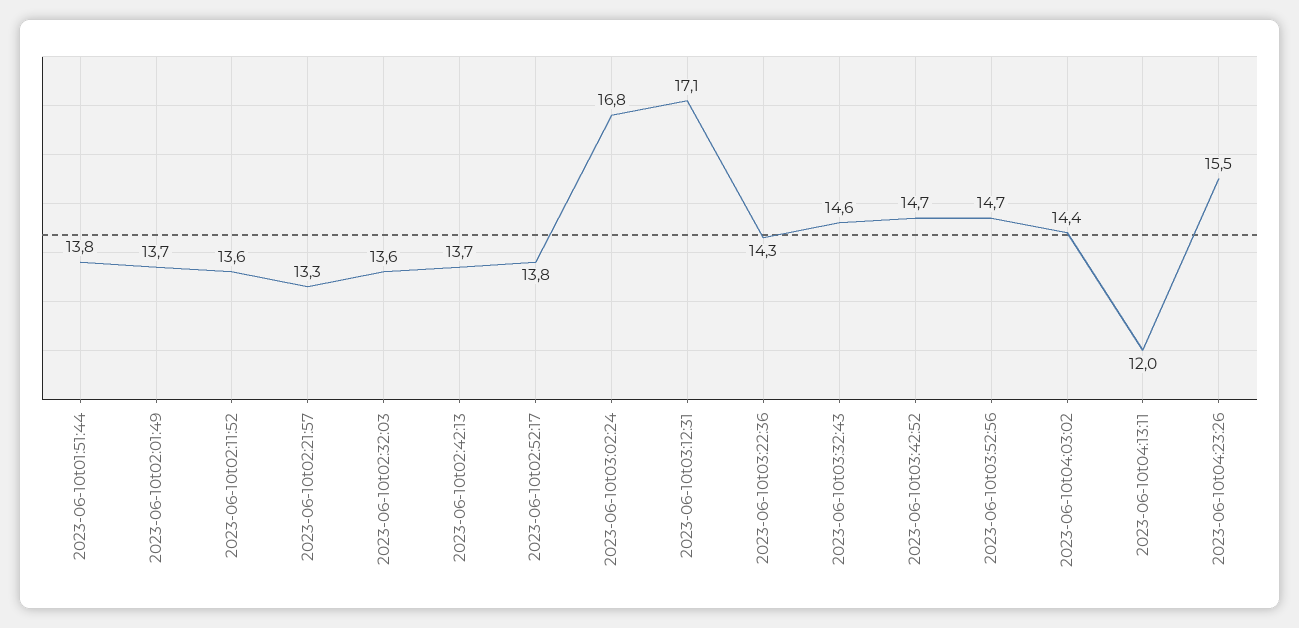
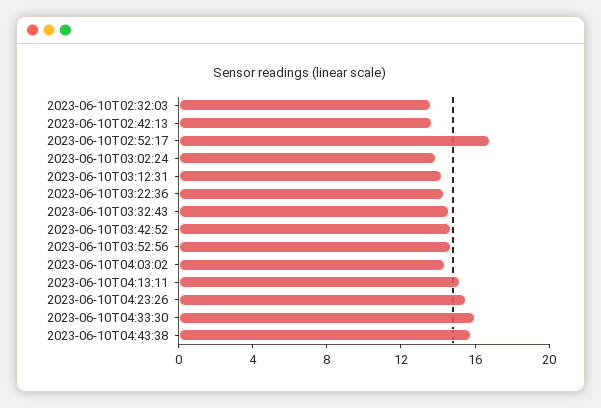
2023-06-10t01:51:44: 13.8 -> none
2023-06-10t02:01:49: 13.7 -> none
2023-06-10t02:11:52: 13.6 -> none
2023-06-10t02:21:57: 13.3 -> none
2023-06-10t02:52:17: 13.8 -> 17
2023-06-10t03:02:24: 16.8 -> 14
2023-06-10t03:12:31: 17.1 -> 14
2023-06-10t04:13:11: 12 -> 15
2023-06-10T04:33:30: none -> 16
2023-06-10T04:43:38: none -> 16

